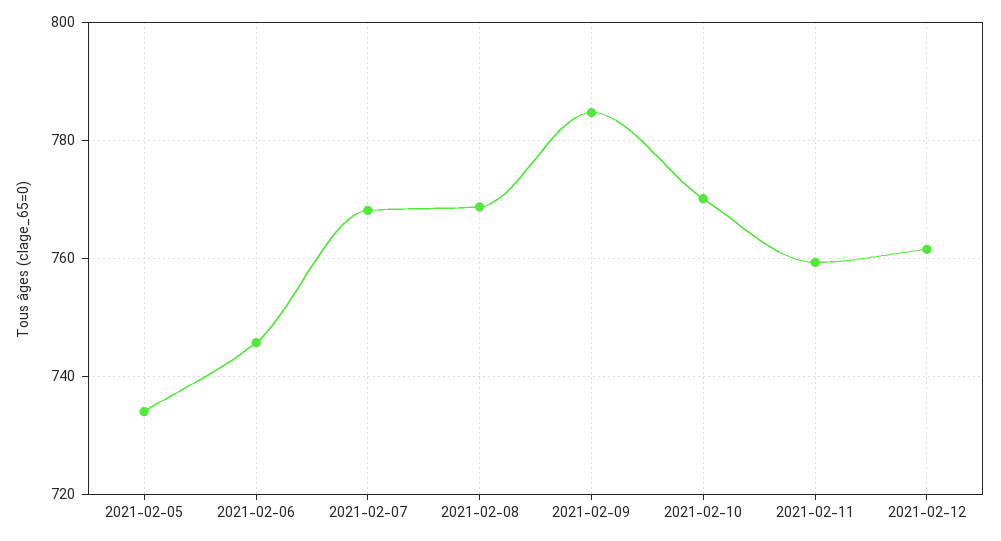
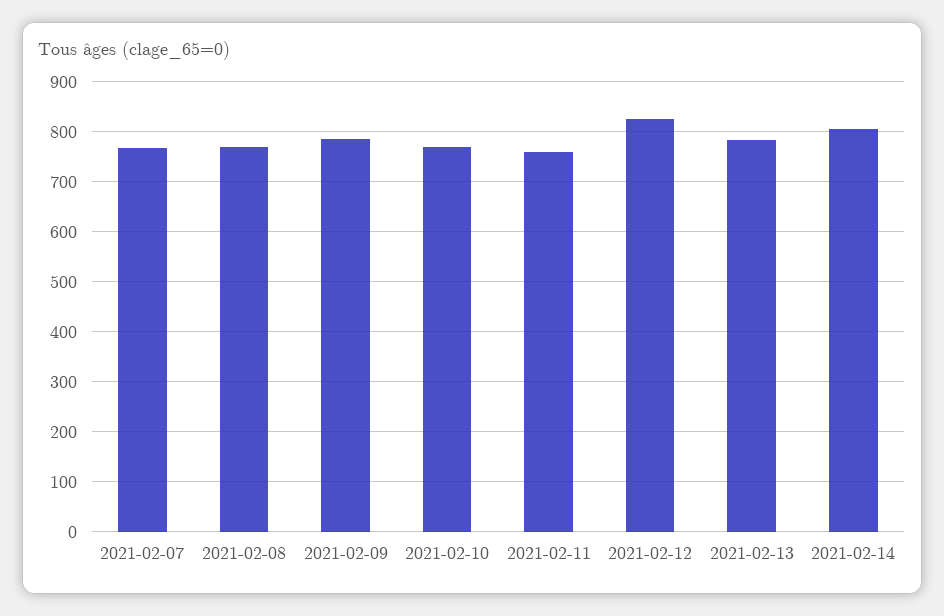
2021-02-05: 734 -> none
2021-02-06: 746 -> none
2021-02-12: 762 -> 820
2021-02-13: none -> 780
2021-02-14: none -> 800

